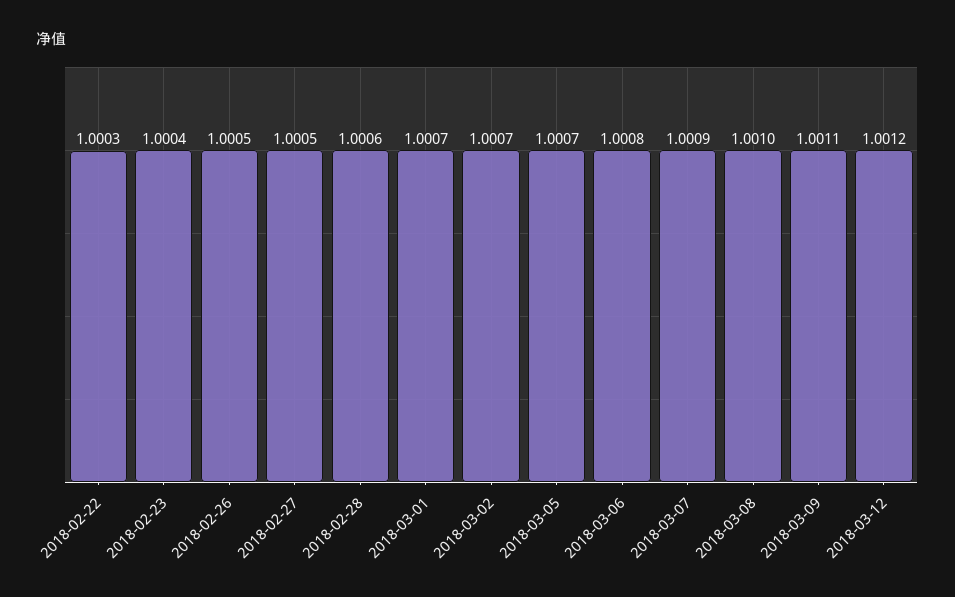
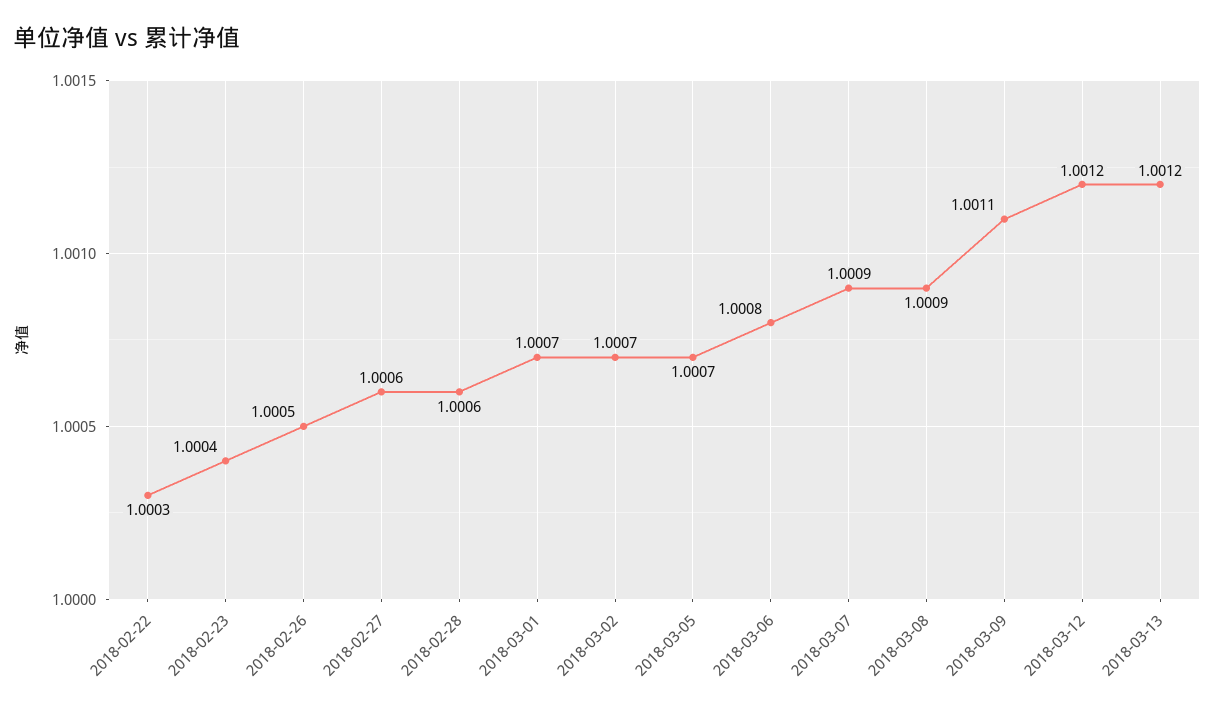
2018-02-27: 1.0005 -> 1.0006
2018-03-08: 1.001 -> 1.0009
2018-03-13: none -> 1.0012

